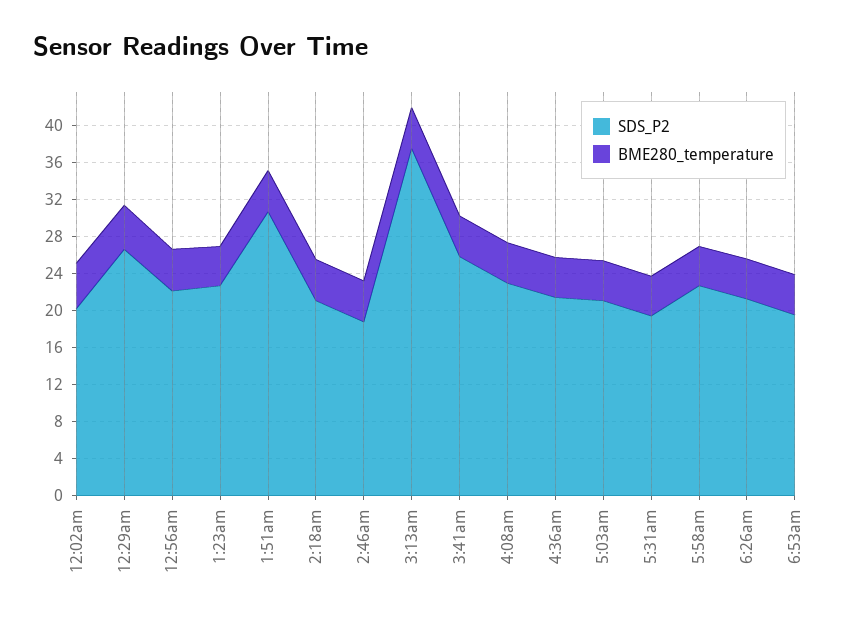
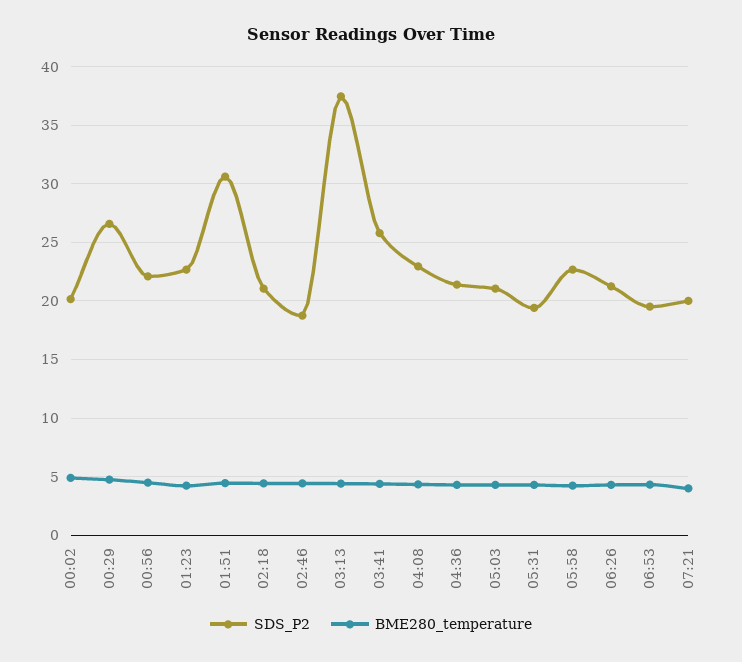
SDS_P2, 07:21: none -> 20
BME280_temperature, 07:21: none -> 4

